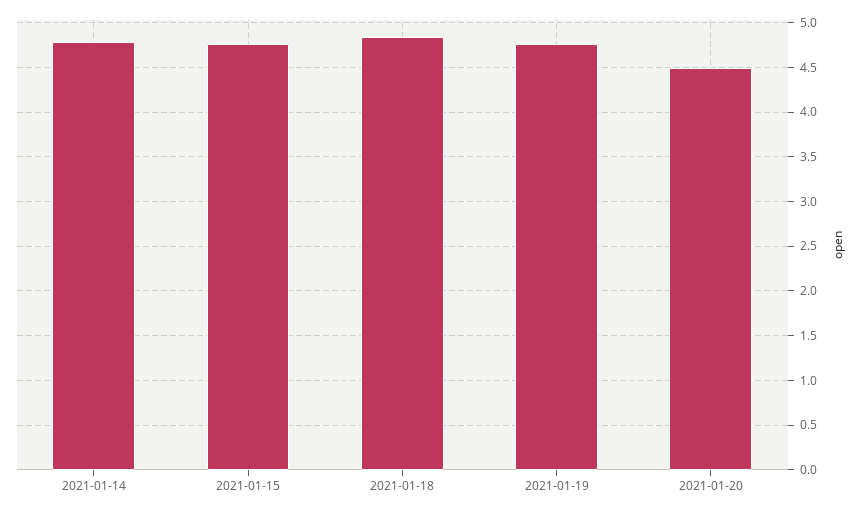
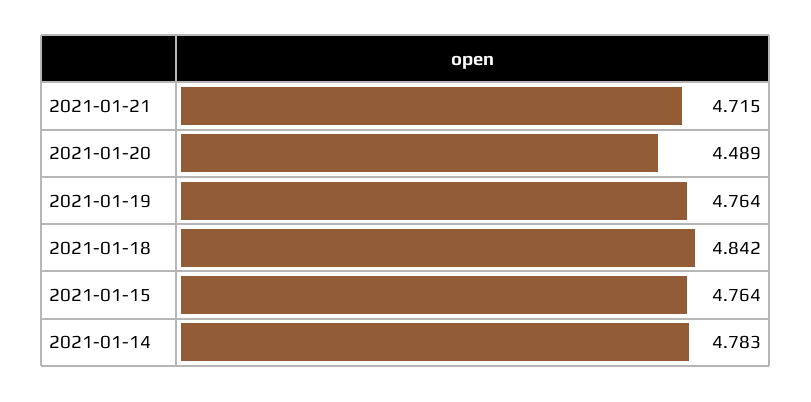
2021-01-21: none -> 4.715

